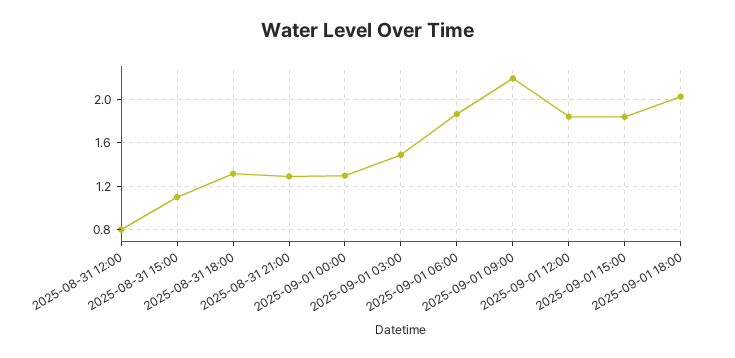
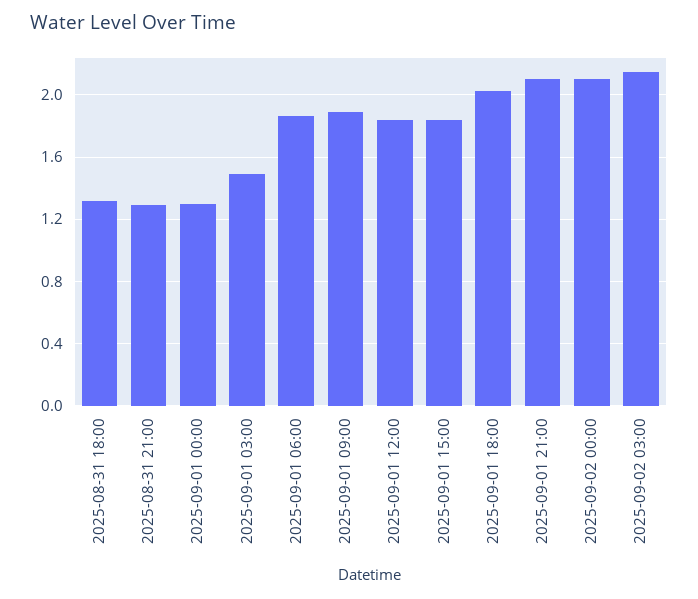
2025-08-31 12:00: 0.8 -> none
2025-08-31 15:00: 1.1 -> none
2025-09-01 09:00: 2.2 -> 1.9
2025-09-01 21:00: none -> 2.1
2025-09-02 00:00: none -> 2.1
2025-09-02 03:00: none -> 2.15

